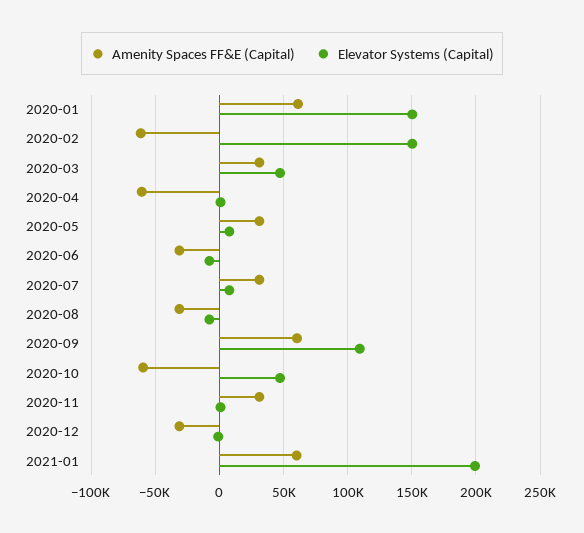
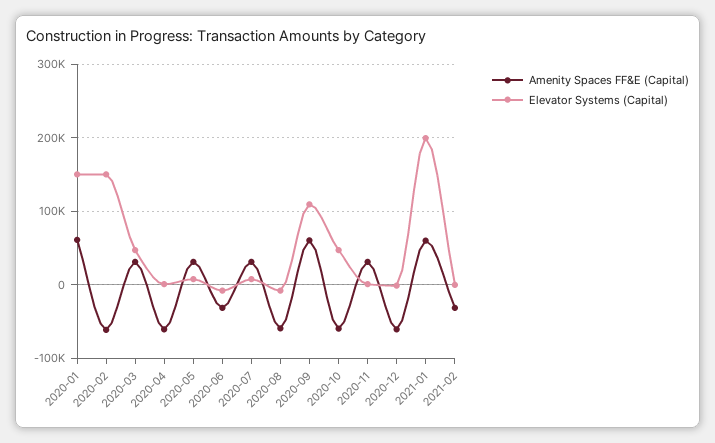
Amenity Spaces FF&E (Capital), 2020-08: -30000 -> -60000
Amenity Spaces FF&E (Capital), 2020-12: -30000 -> -60000
Amenity Spaces FF&E (Capital), 2021-02: none -> -30000
Elevator Systems (Capital), 2021-02: none -> 0

